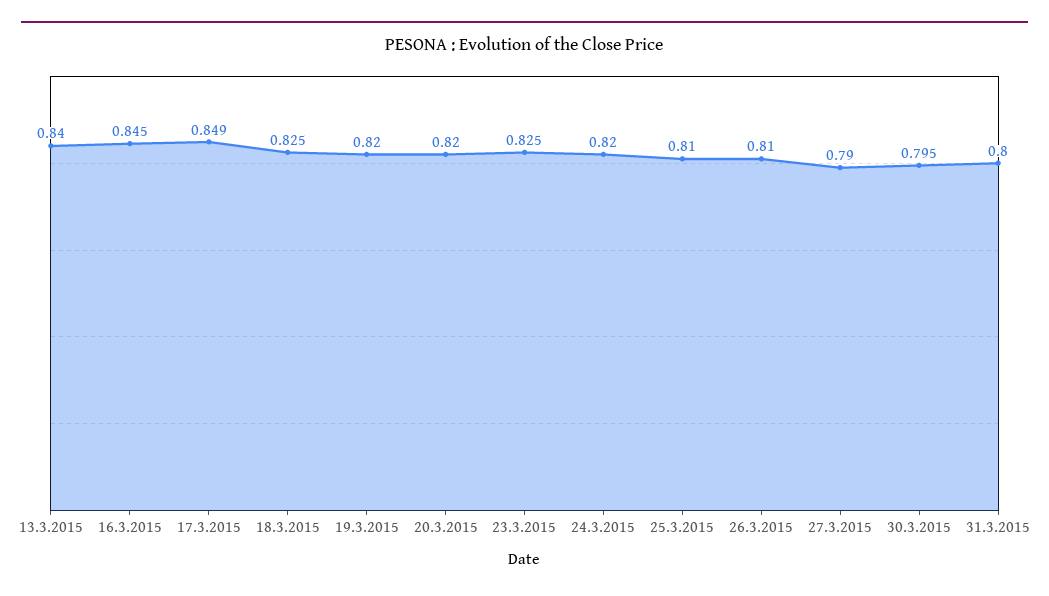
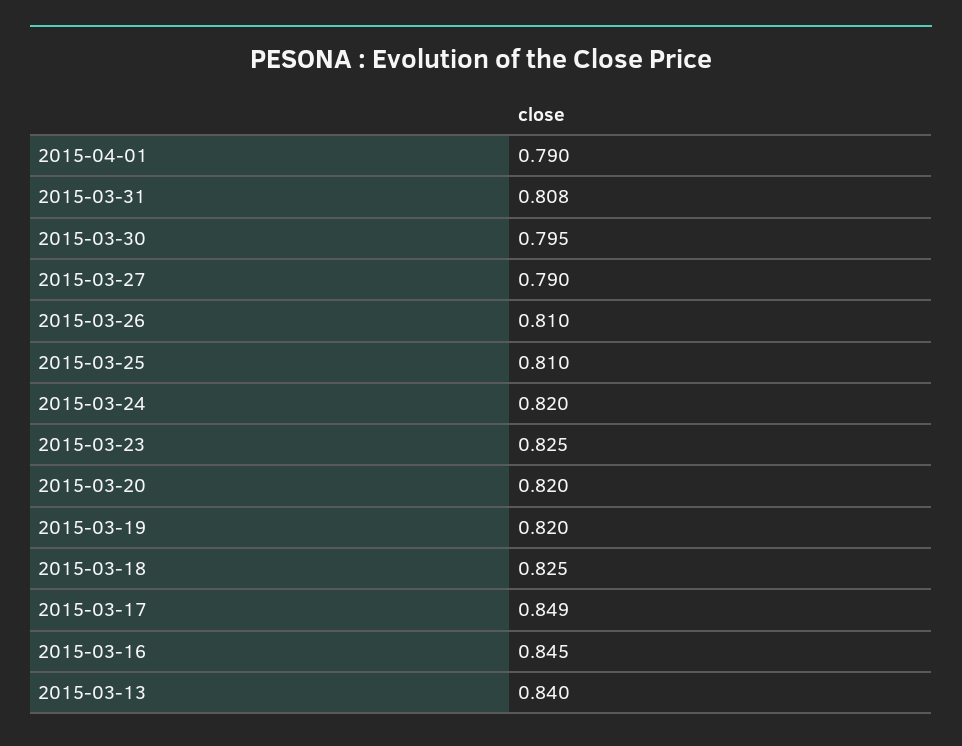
31.3.2015: 0.8 -> 0.808
2015-04-01: none -> 0.79

